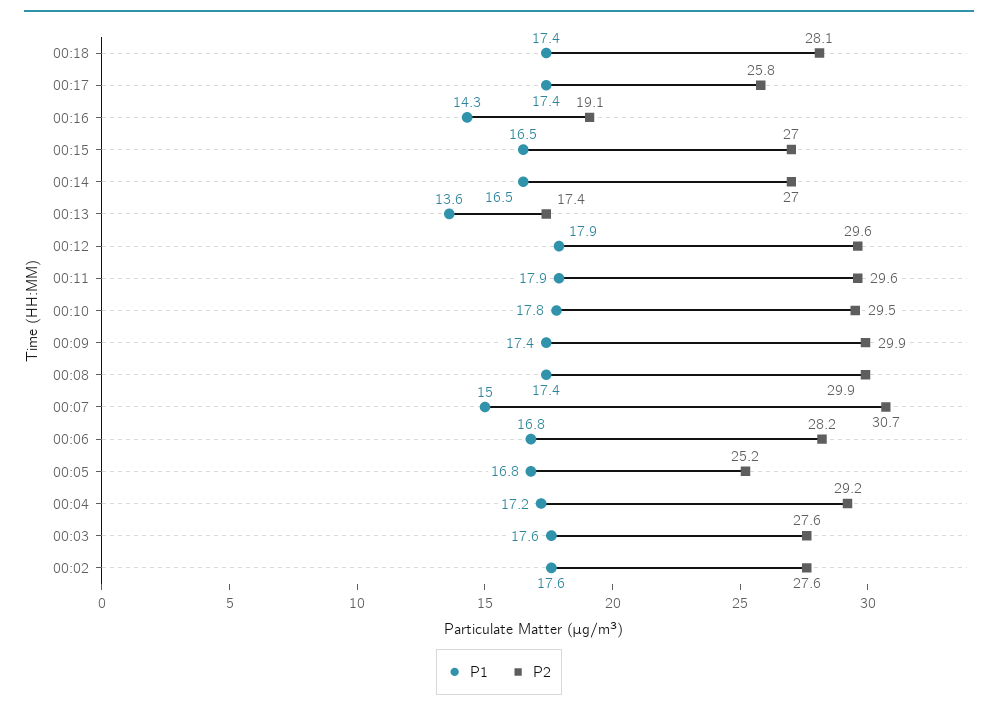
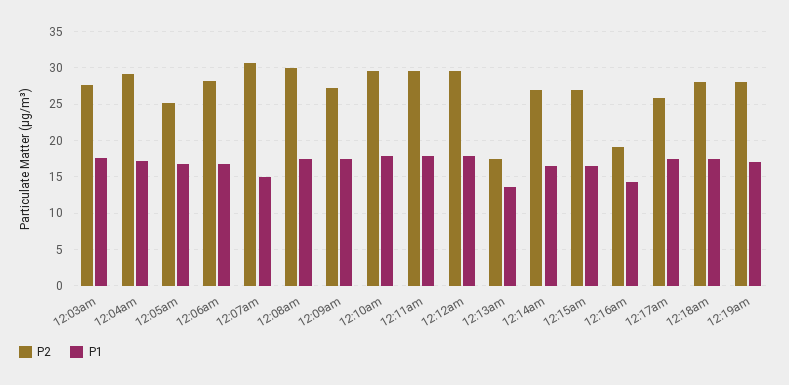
P2, 00:09: 29.9 -> 27
P1, 00:02: 17.6 -> none
P2, 00:02: 27.6 -> none
P2, 12:19am: none -> 28
P1, 12:19am: none -> 17

